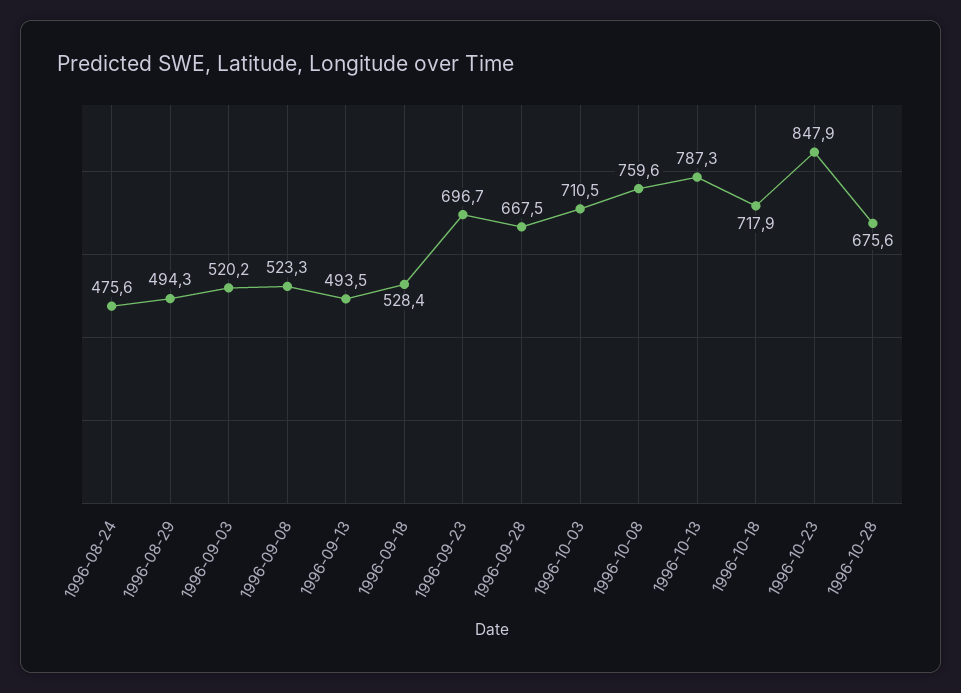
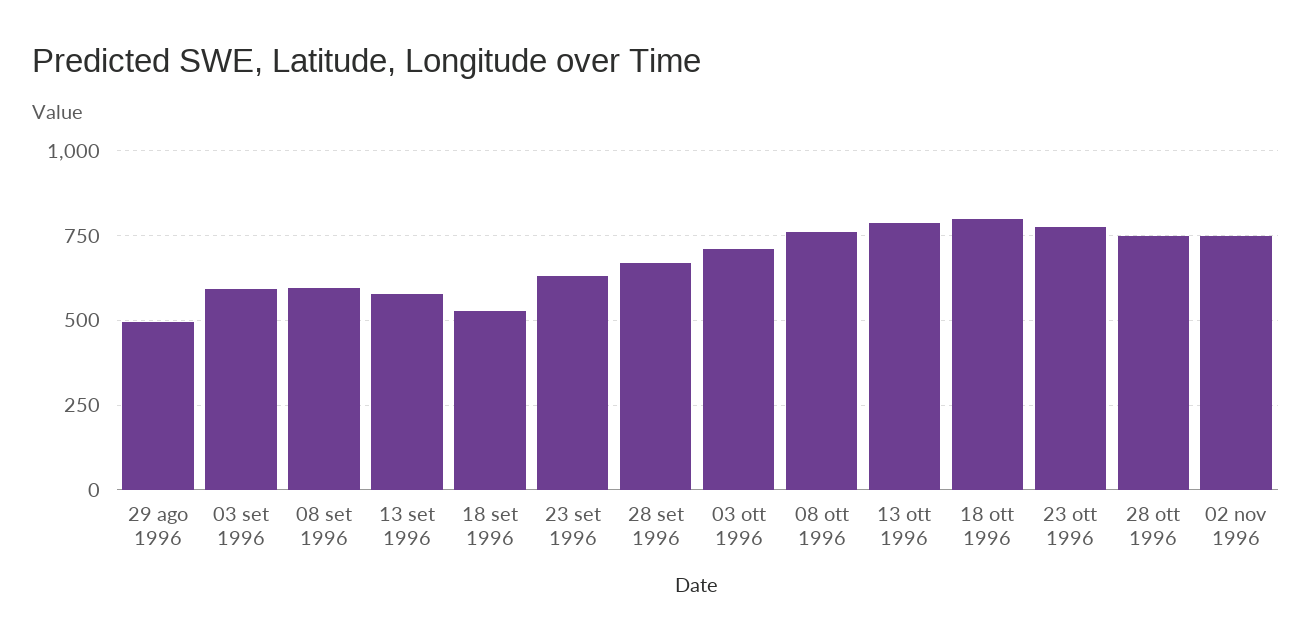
1996-08-24: 475.6 -> none
1996-09-03: 520.2 -> 600
1996-09-08: 523.3 -> 600
1996-09-13: 493.5 -> 575
1996-09-23: 696.7 -> 625
1996-10-18: 717.9 -> 800
1996-10-23: 847.9 -> 775
1996-10-28: 675.6 -> 750
02 nov 1996: none -> 750

